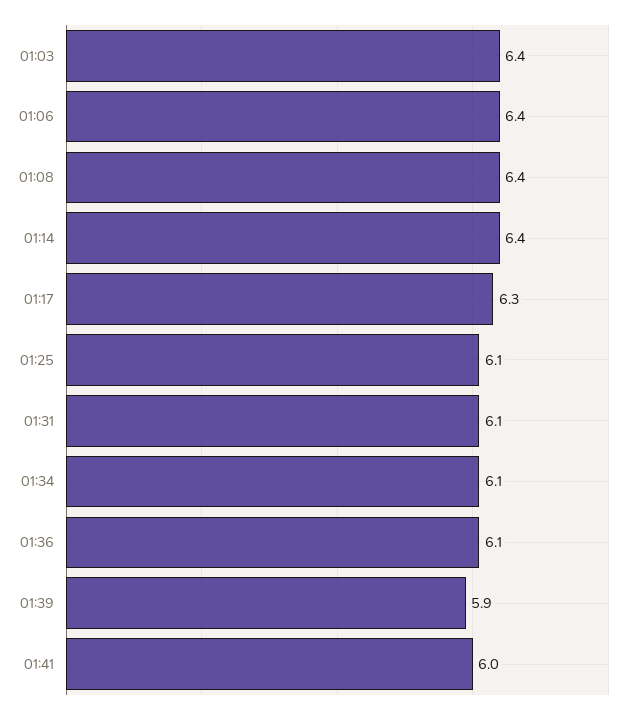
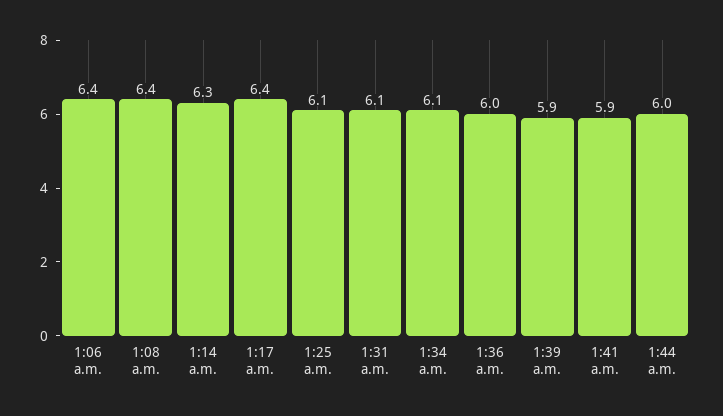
01:03: 6.4 -> none
01:14: 6.4 -> 6.3
01:17: 6.3 -> 6.4
01:36: 6.1 -> 6
01:41: 6 -> 5.9
1:44 a.m.: none -> 6

